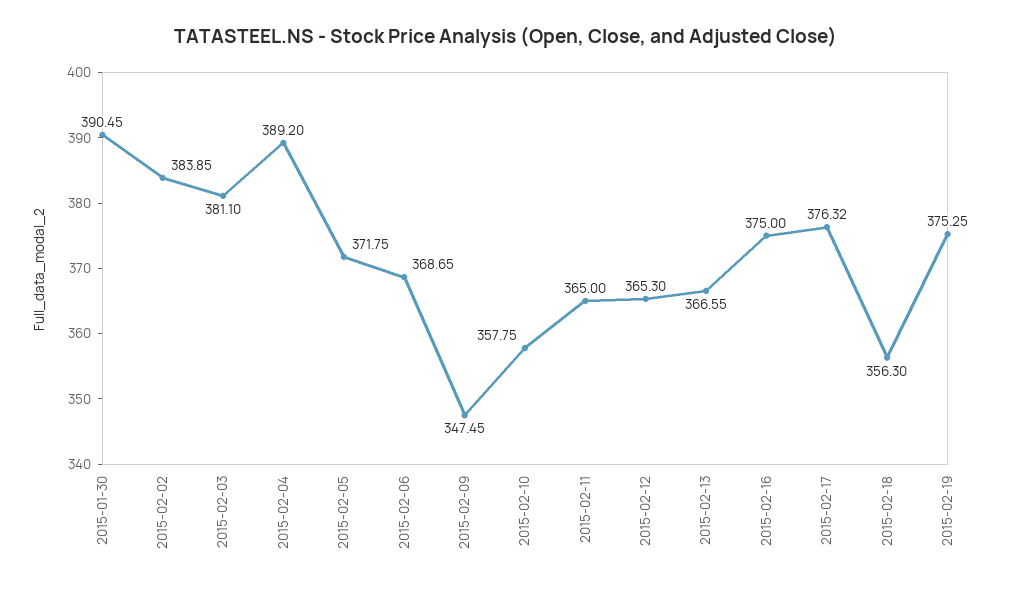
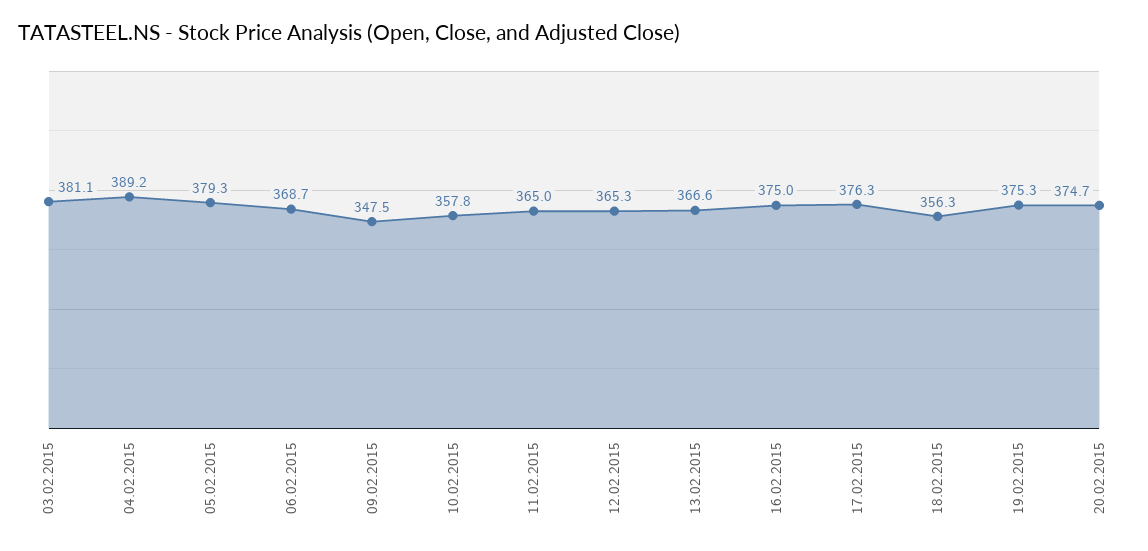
2015-01-30: 390.45 -> none
2015-02-02: 383.85 -> none
2015-02-05: 371.75 -> 379.3
20.02.2015: none -> 374.7

